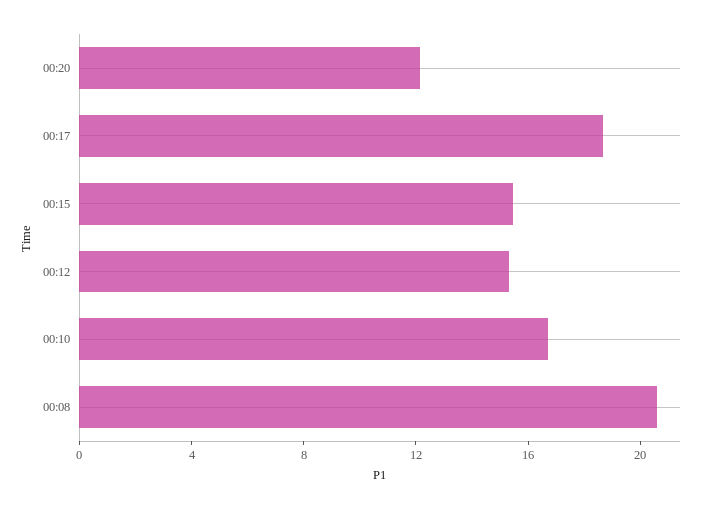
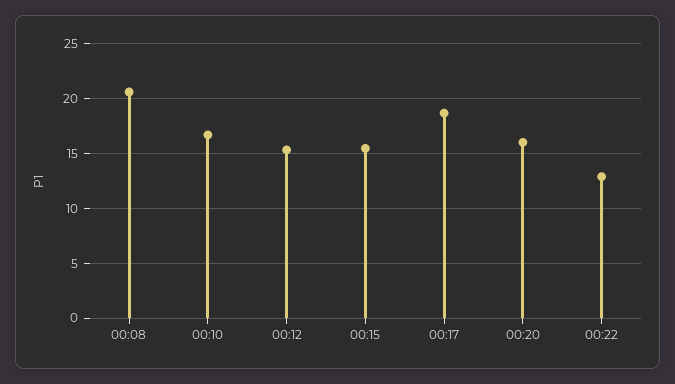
00:20: 12 -> 16
00:22: none -> 13

